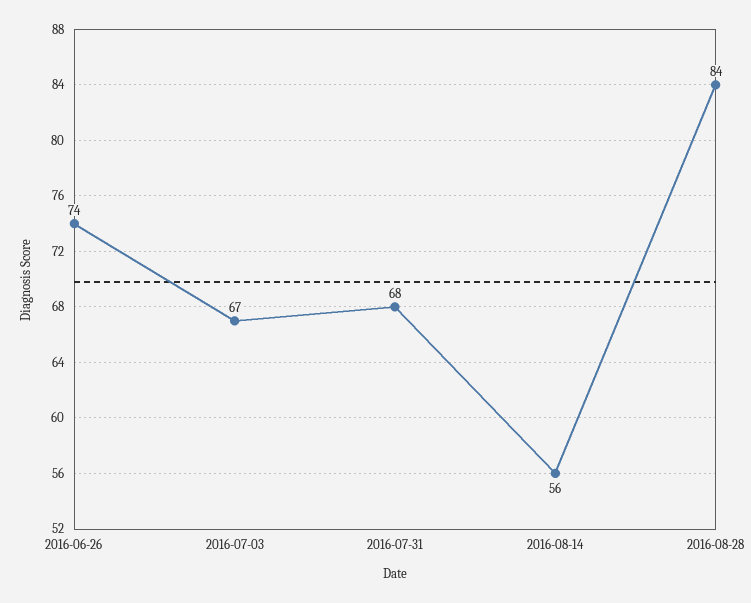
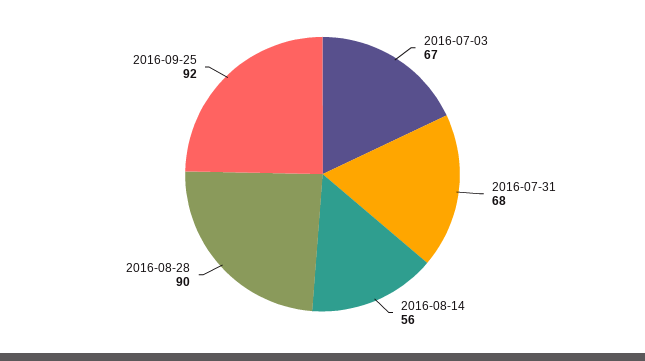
2016-06-26: 74 -> none
2016-08-28: 84 -> 90
2016-09-25: none -> 92

